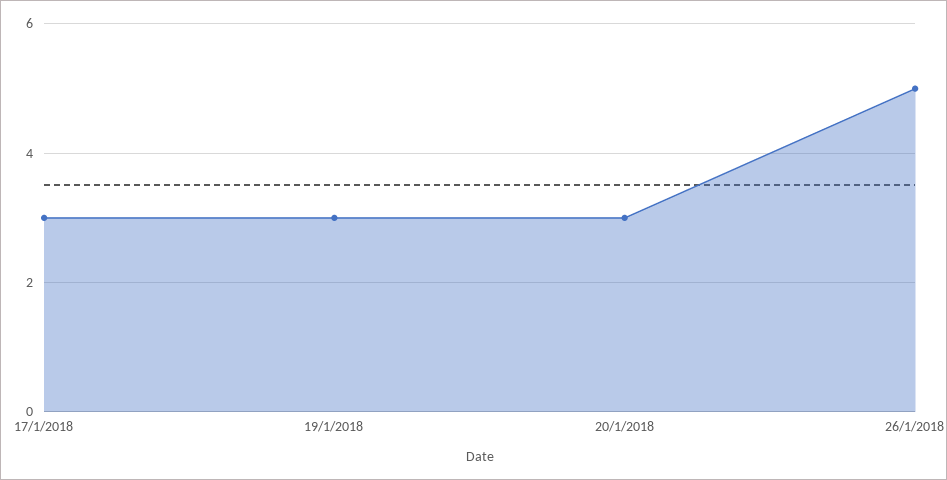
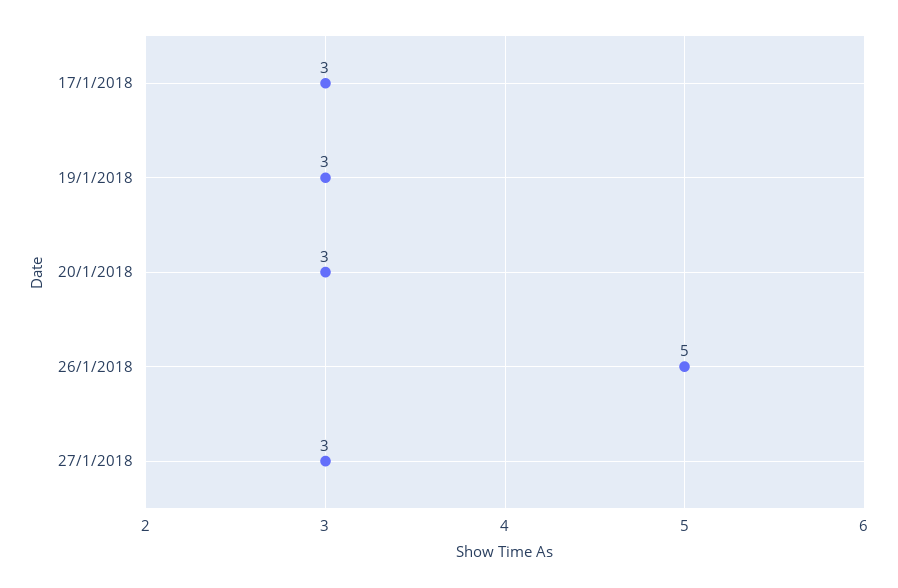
27/1/2018: none -> 3

